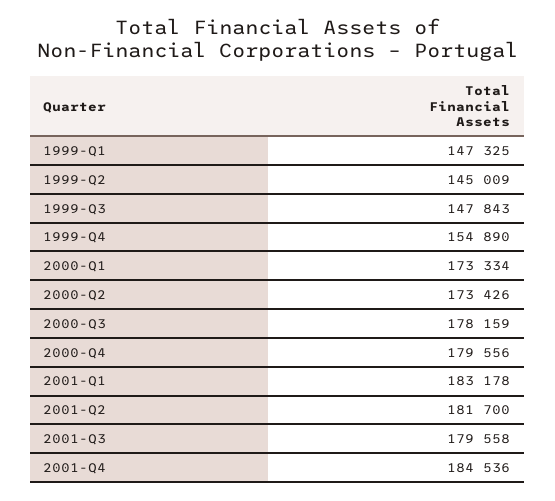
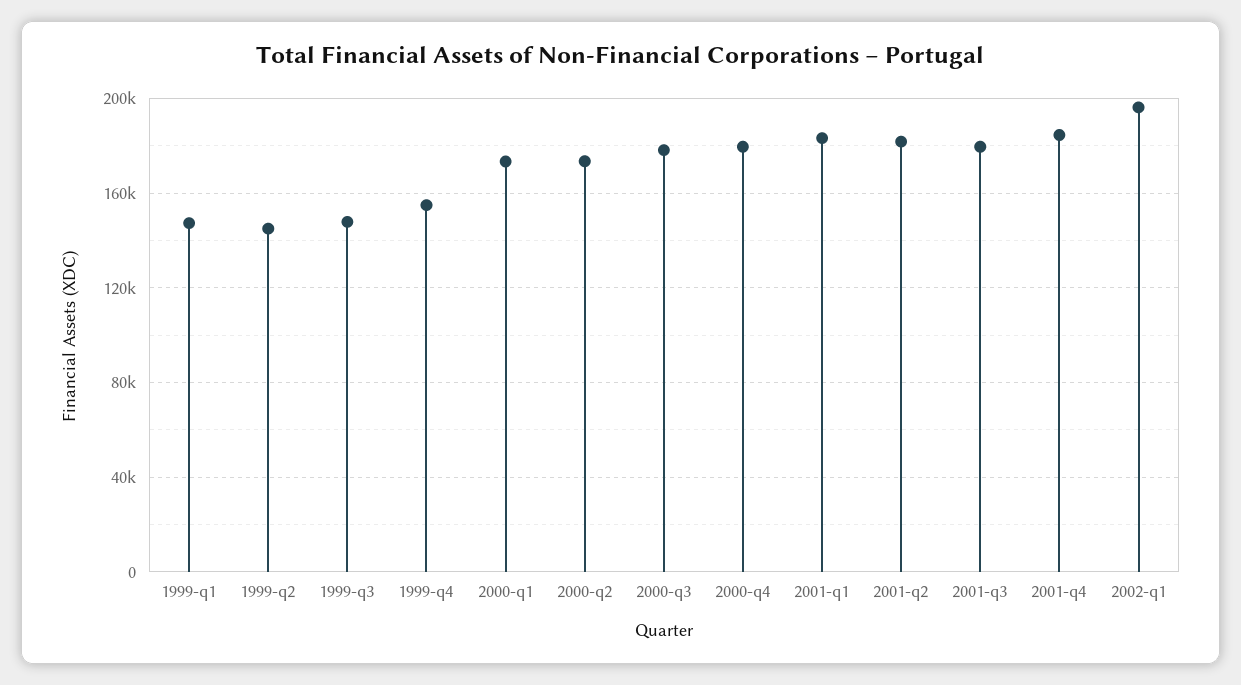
2002-q1: none -> 195000

